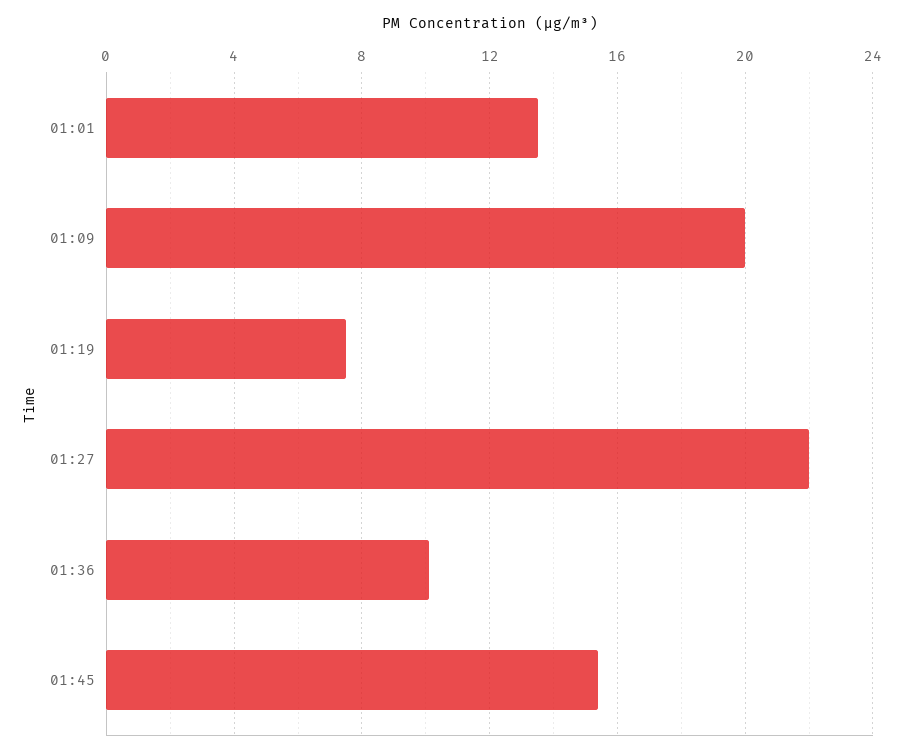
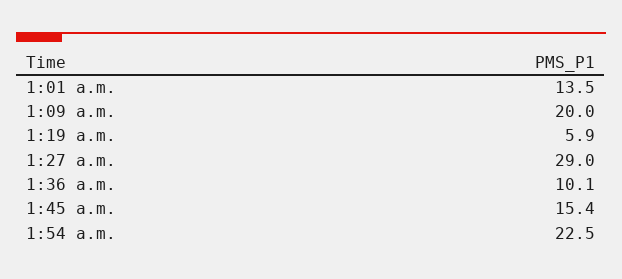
01:19: 7.5 -> 5.9
01:27: 22 -> 29
1:54 a.m.: none -> 22.5

